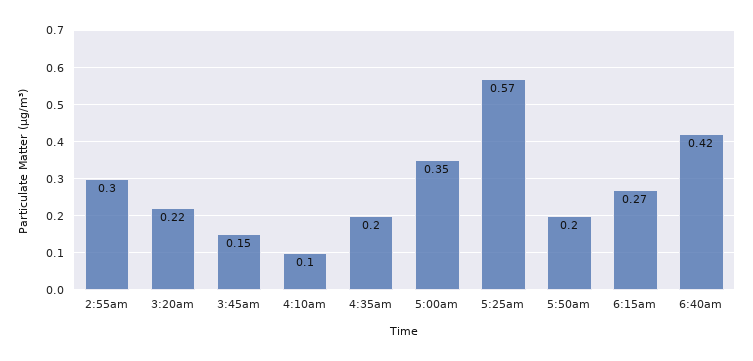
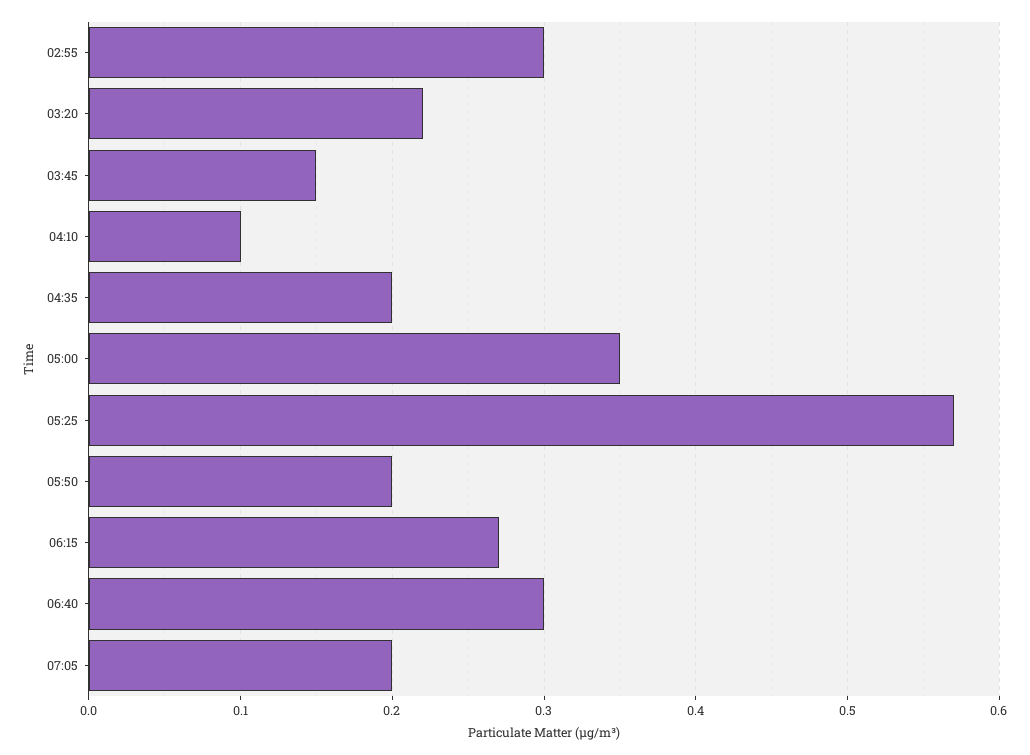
6:40am: 0.42 -> 0.3
07:05: none -> 0.2

